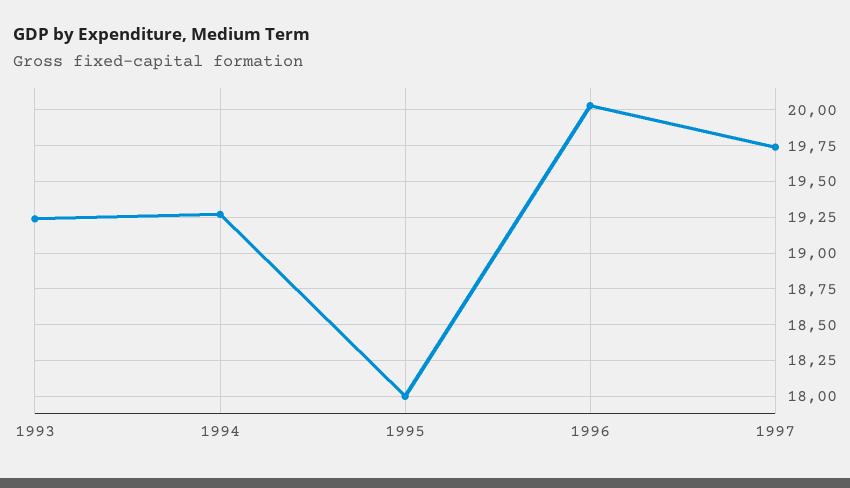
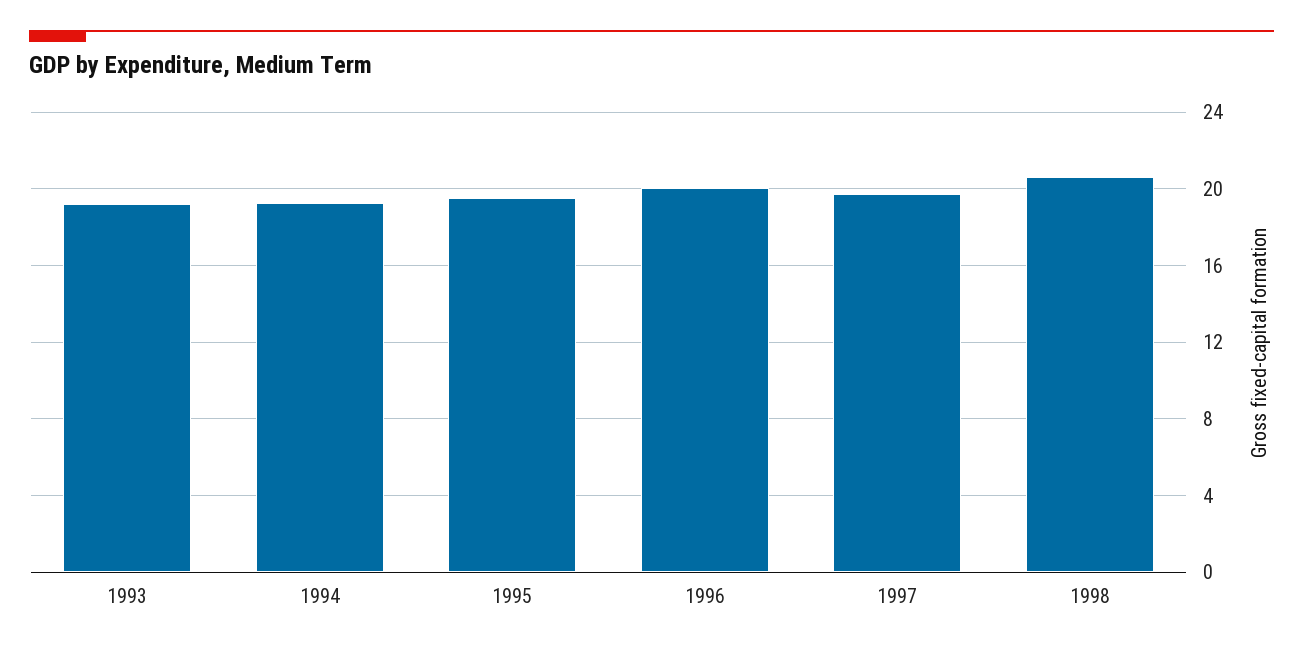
1995: 18 -> 19.5
1998: none -> 20.5

